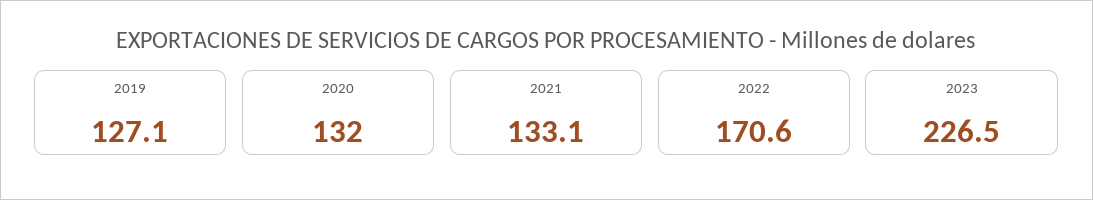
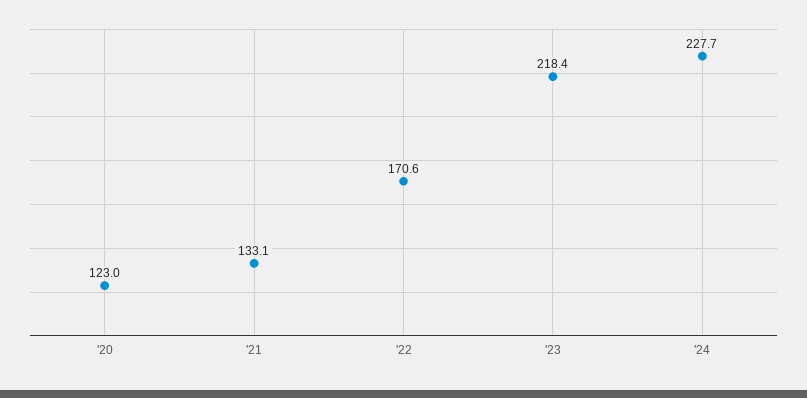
2019: 127.1 -> none
2020: 132 -> 123
2023: 226.5 -> 218.4
'24: none -> 227.7

